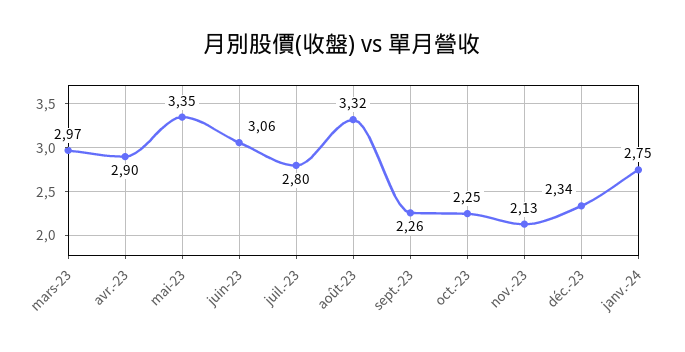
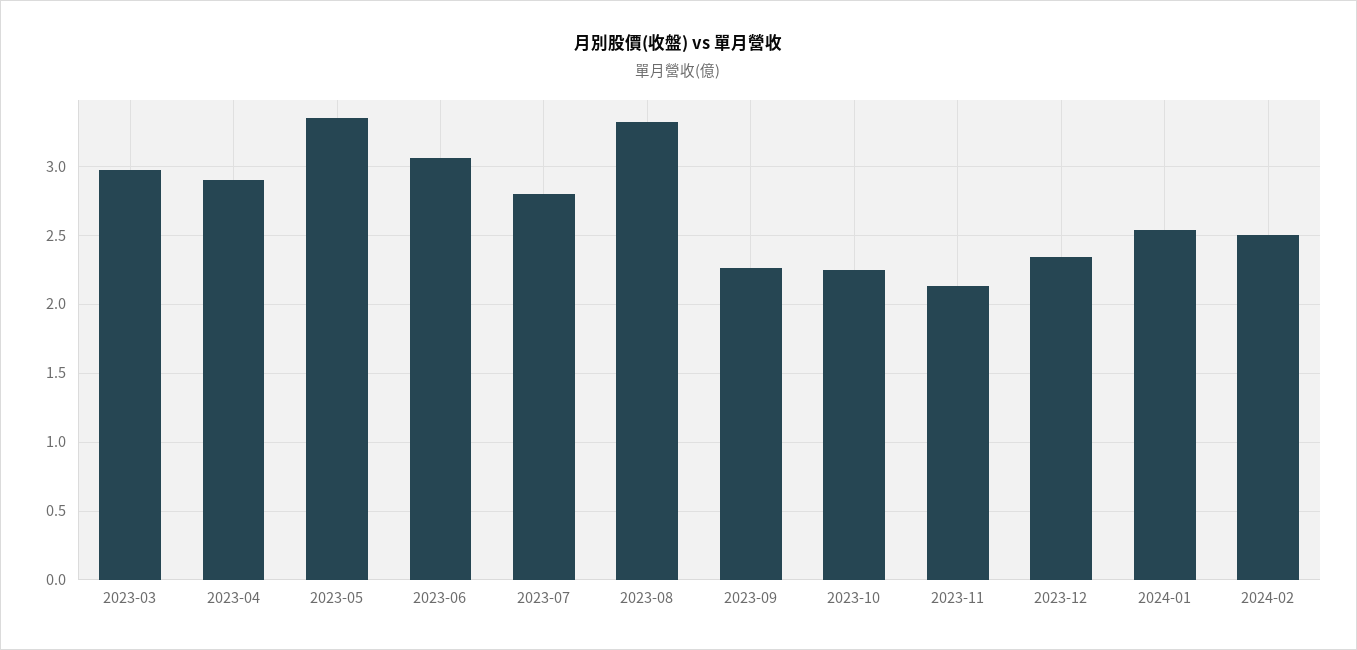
janv.-24: 2.75 -> 2.55
2024-02: none -> 2.5

